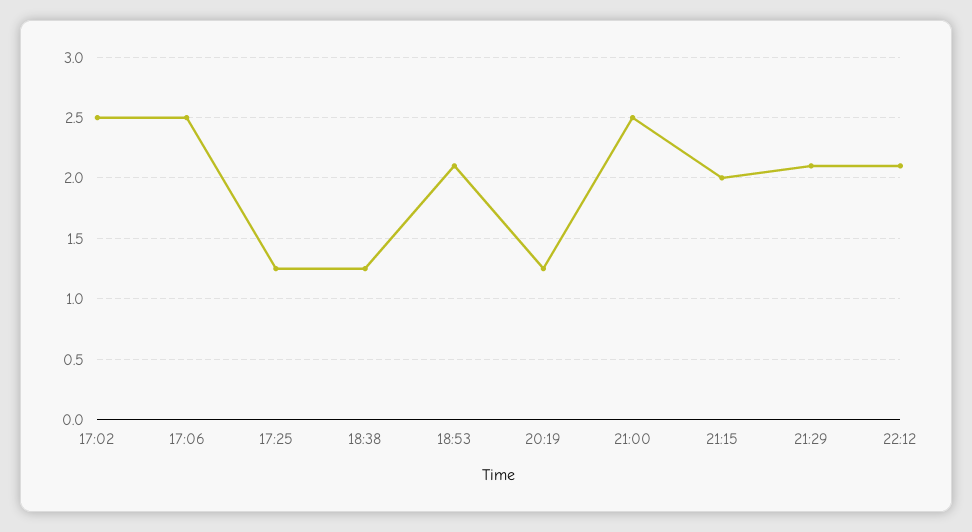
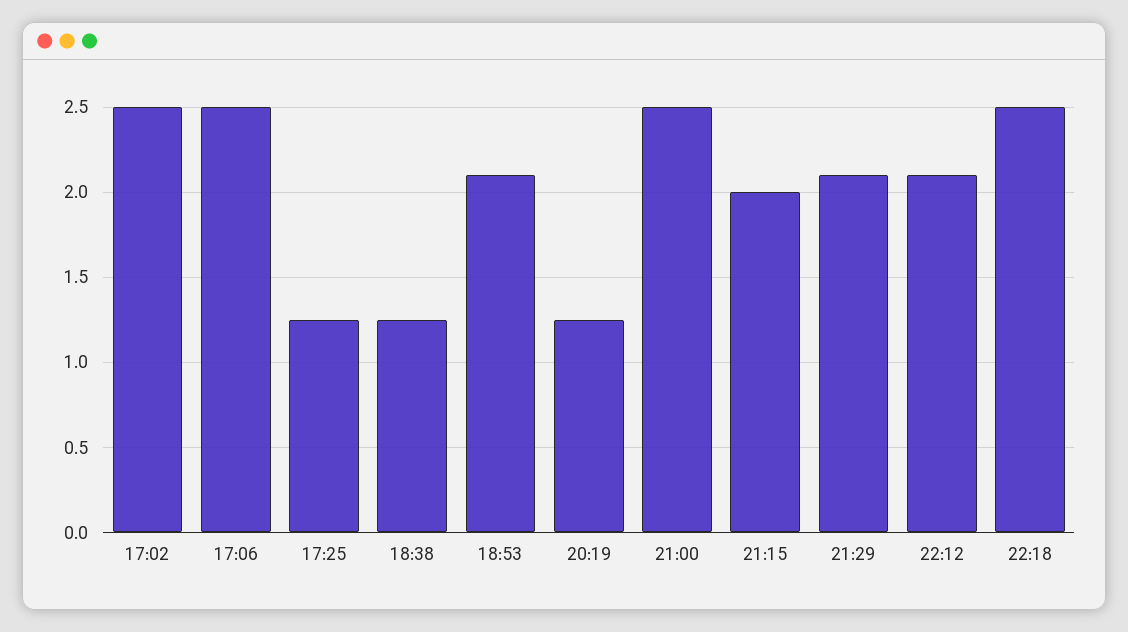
22:18: none -> 2.5

